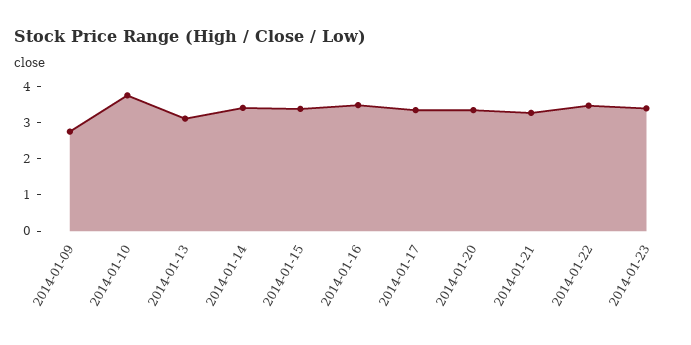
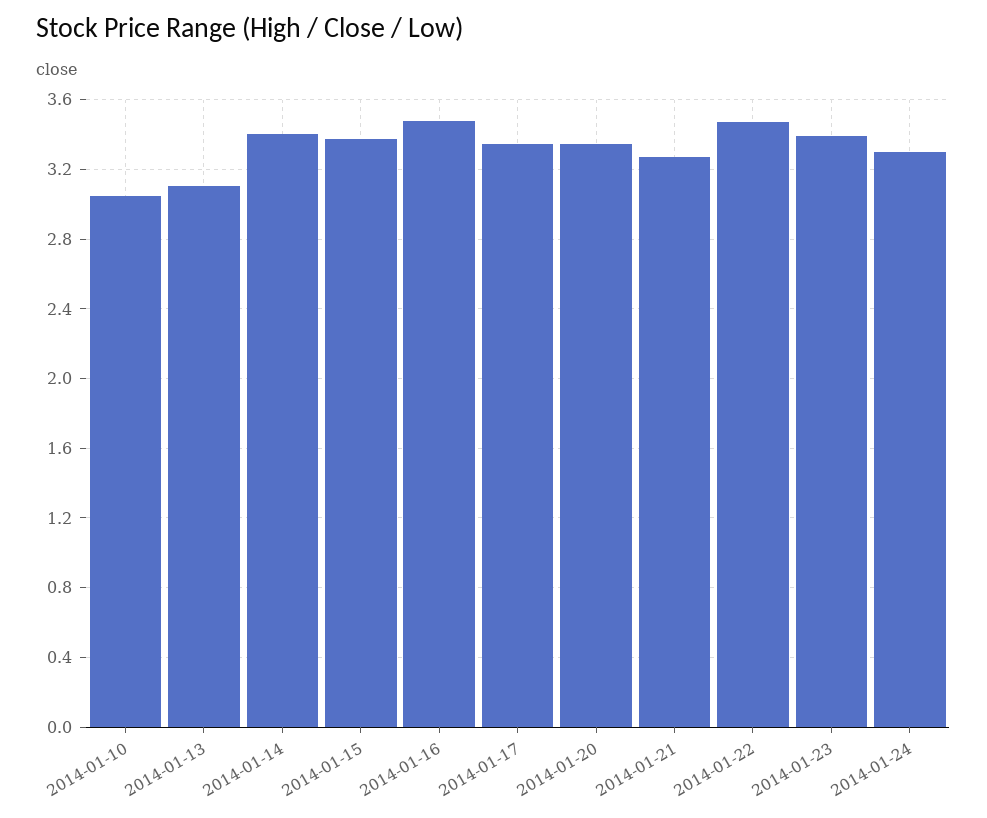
2014-01-09: 2.75 -> none
2014-01-10: 3.75 -> 3.05
2014-01-24: none -> 3.3

